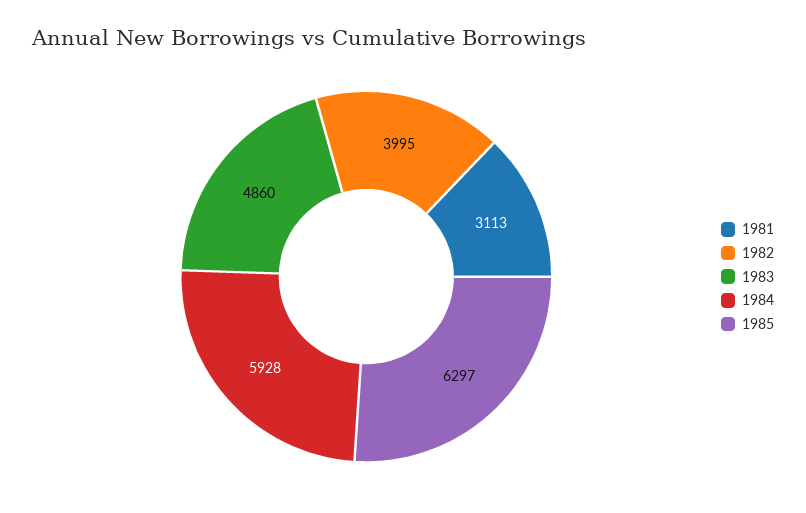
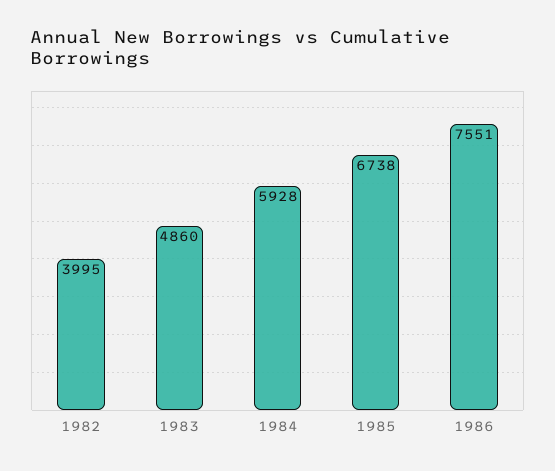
1981: 3113 -> none
1985: 6297 -> 6738
1986: none -> 7551

